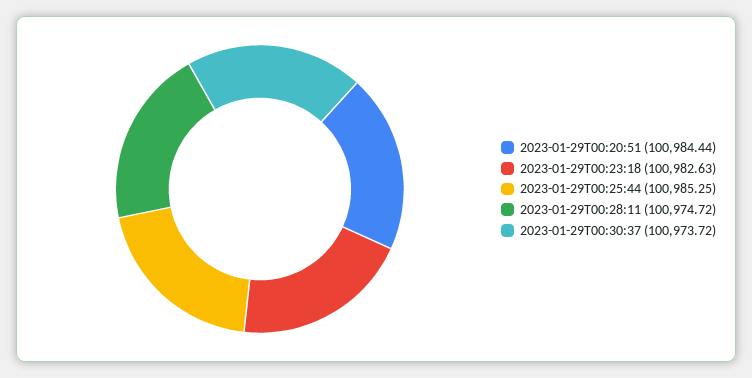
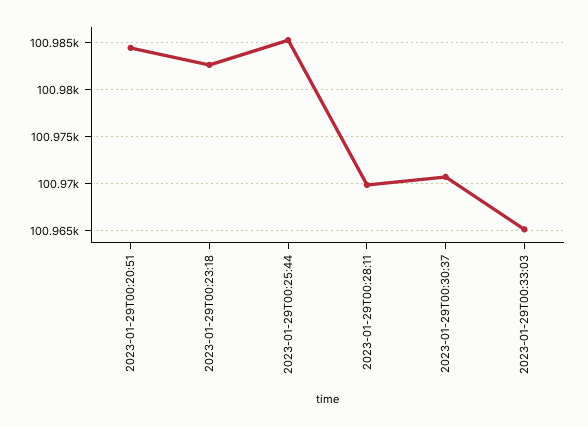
2023-01-29T00:28:11: 100974.72 -> 100970
2023-01-29T00:30:37: 100973.72 -> 100971
2023-01-29T00:33:03: none -> 100965

